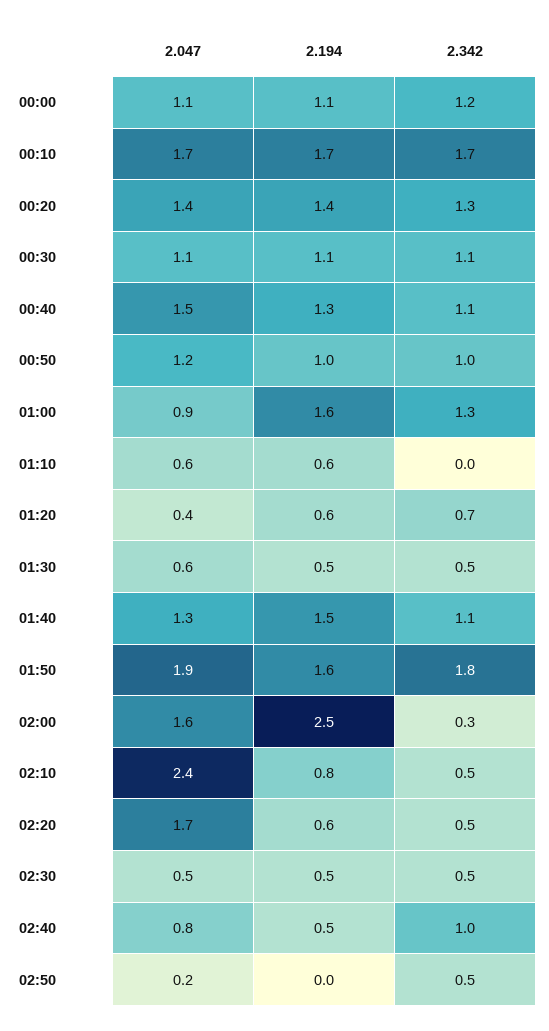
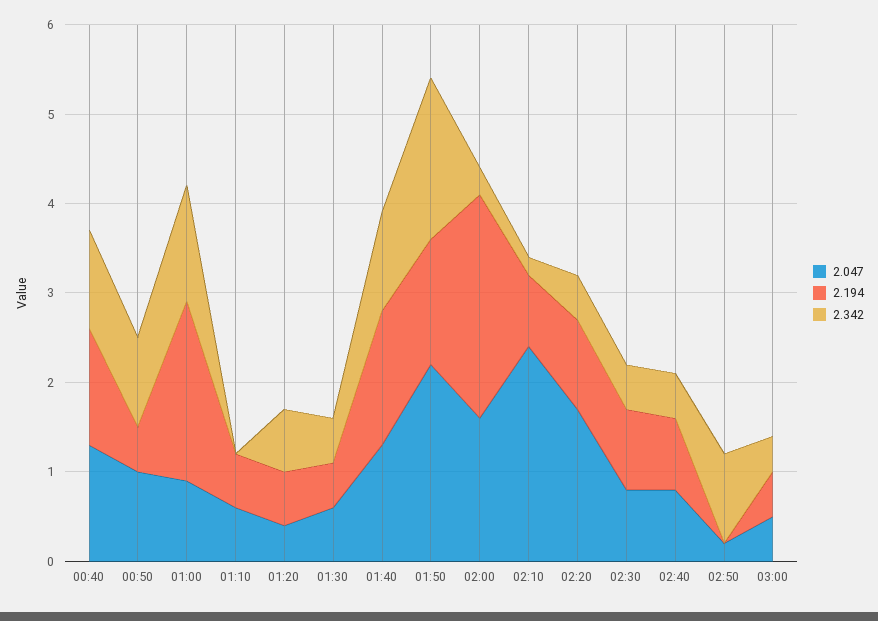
2.047, 00:00: 1.1 -> none
2.194, 00:00: 1.1 -> none
2.342, 00:00: 1.2 -> none
2.047, 00:10: 1.7 -> none
2.194, 00:10: 1.7 -> none
2.342, 00:10: 1.7 -> none
2.047, 00:20: 1.4 -> none
2.194, 00:20: 1.4 -> none
2.342, 00:20: 1.3 -> none
2.047, 00:30: 1.1 -> none
2.194, 00:30: 1.1 -> none
2.342, 00:30: 1.1 -> none
2.047, 00:40: 1.5 -> 1.3
2.047, 00:50: 1.2 -> 1
2.194, 00:50: 1 -> 0.5
2.194, 01:00: 1.6 -> 2
2.047, 01:50: 1.9 -> 2.2
2.194, 01:50: 1.6 -> 1.4
2.342, 02:10: 0.5 -> 0.2
2.194, 02:20: 0.6 -> 1
2.047, 02:30: 0.5 -> 0.8
2.194, 02:30: 0.5 -> 0.9
2.194, 02:40: 0.5 -> 0.8
2.342, 02:40: 1 -> 0.5
2.342, 02:50: 0.5 -> 1
2.047, 03:00: none -> 0.5
2.194, 03:00: none -> 0.5
2.342, 03:00: none -> 0.4

